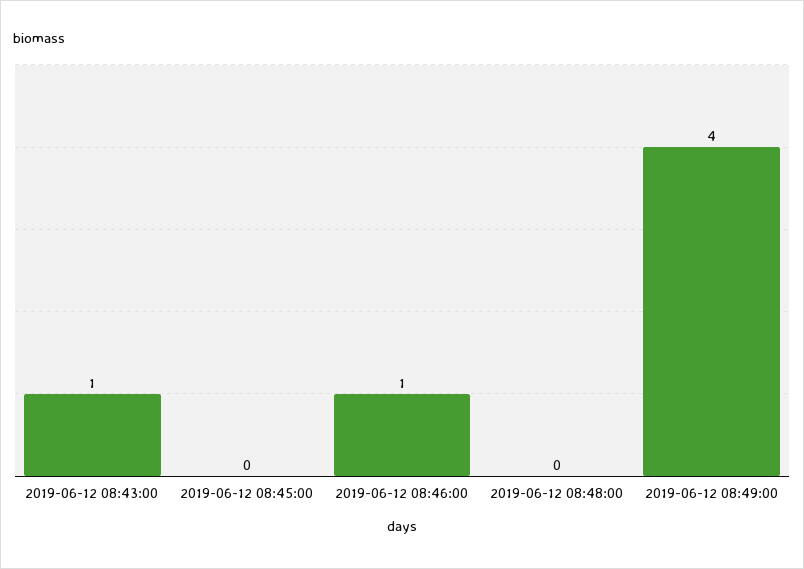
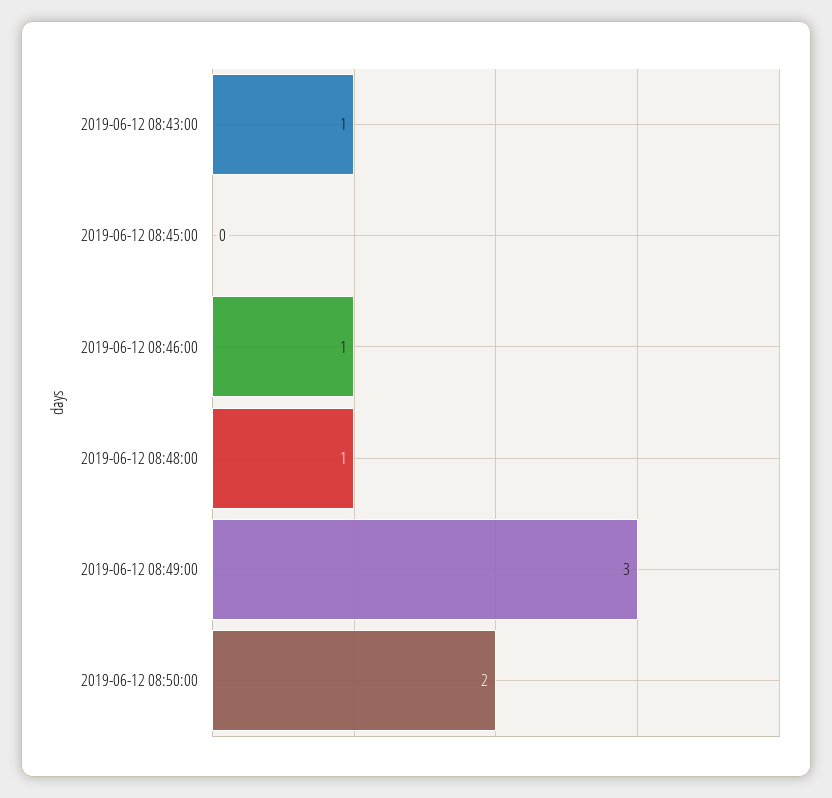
2019-06-12 08:48:00: 0 -> 1
2019-06-12 08:49:00: 4 -> 3
2019-06-12 08:50:00: none -> 2

